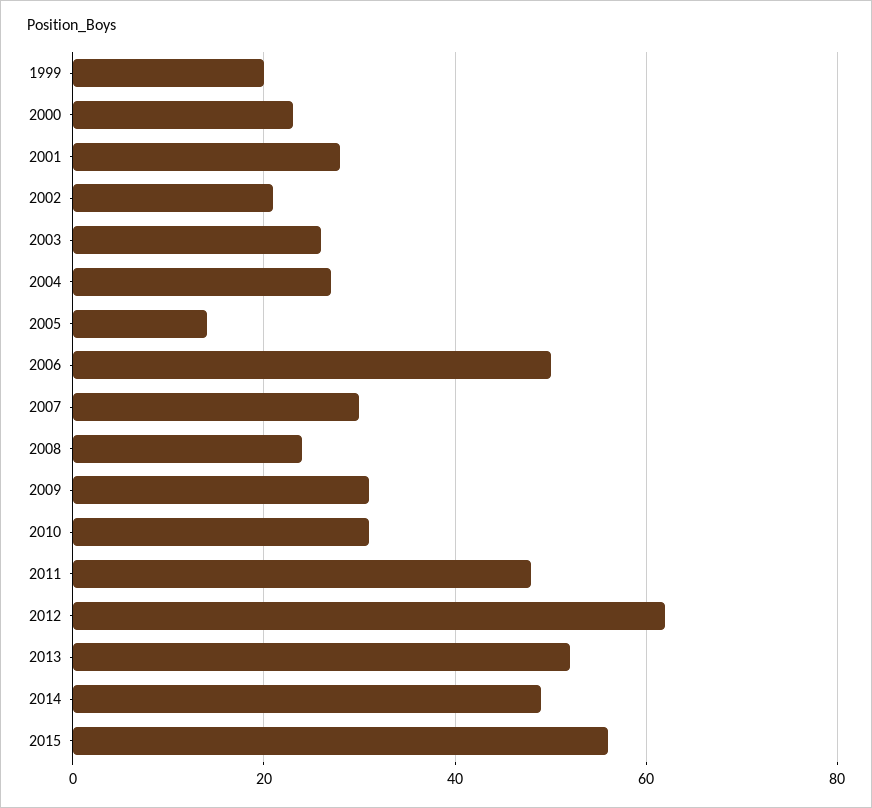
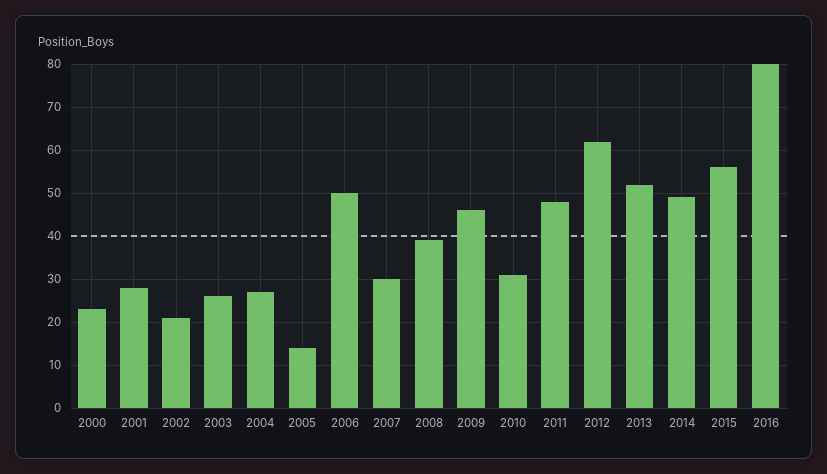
1999: 20 -> none
2008: 25 -> 40
2009: 30 -> 45
2016: none -> 80

